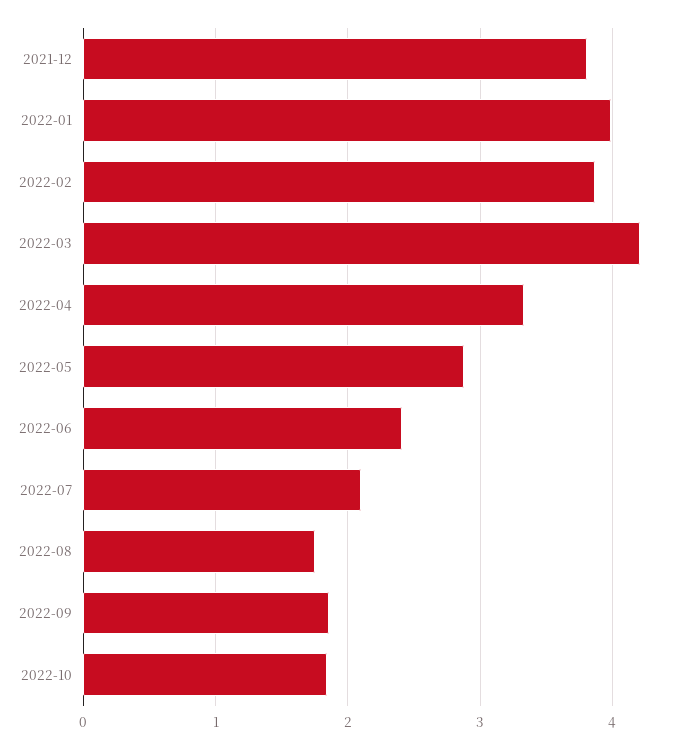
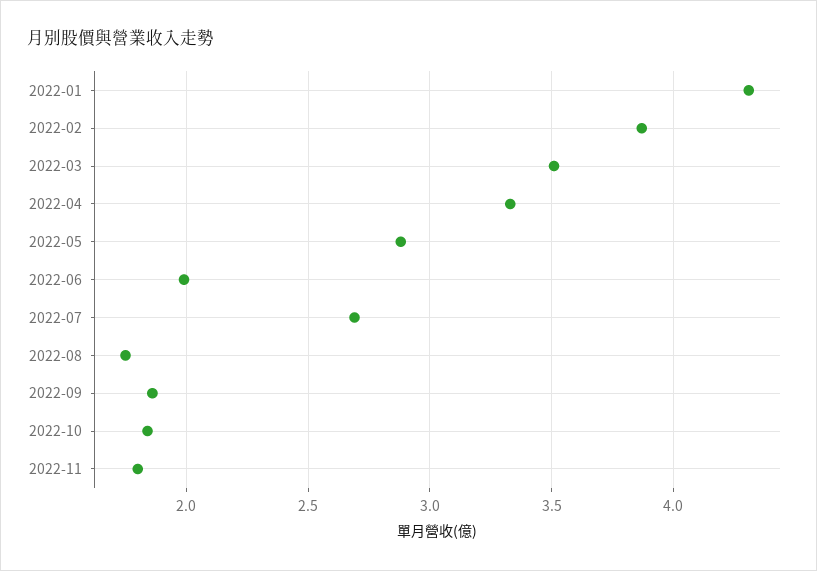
2021-12: 3.8 -> none
2022-01: 4 -> 4.3
2022-03: 4.2 -> 3.5
2022-06: 2.4 -> 2
2022-07: 2.1 -> 2.7
2022-11: none -> 1.8

